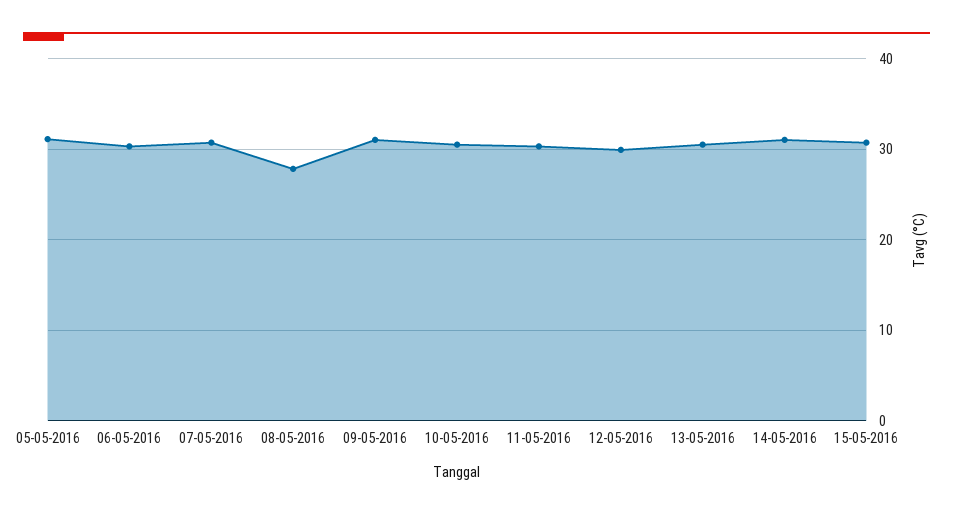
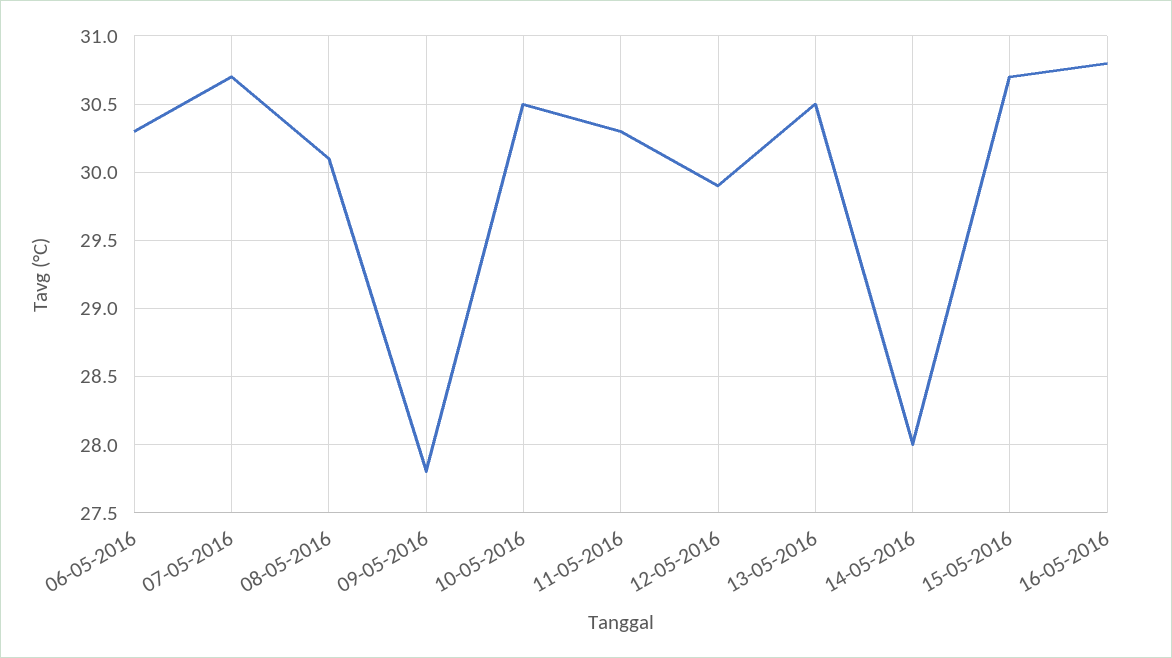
05-05-2016: 31 -> none
08-05-2016: 28 -> 30.1
09-05-2016: 31 -> 27.8
14-05-2016: 31 -> 28
16-05-2016: none -> 30.8

